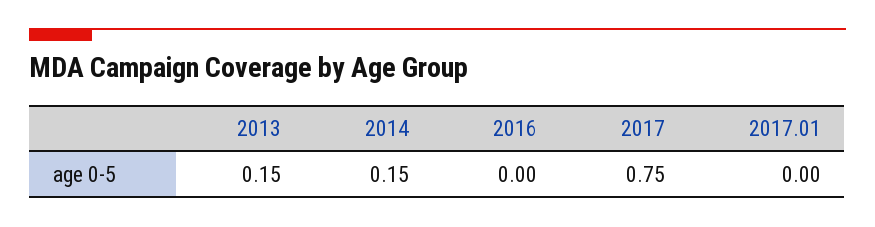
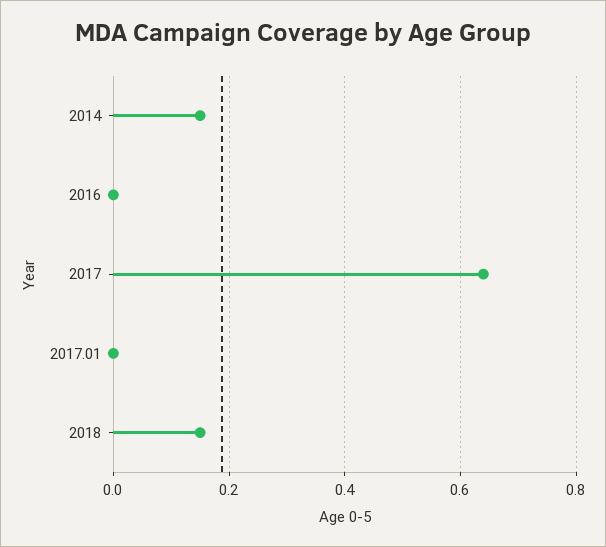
2013: 0.15 -> none
2017: 0.75 -> 0.65
2018: none -> 0.15

